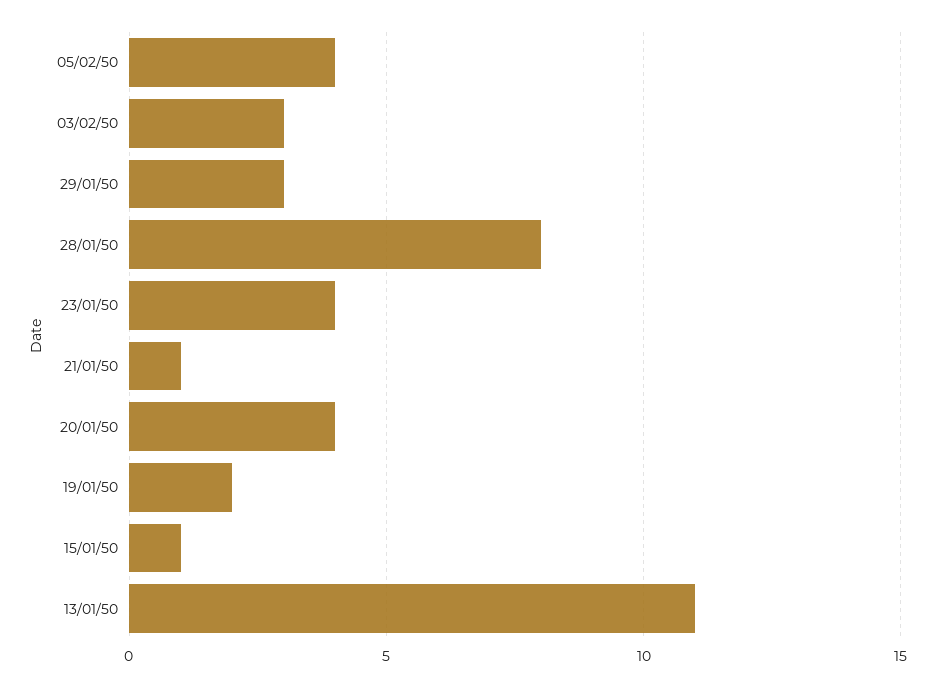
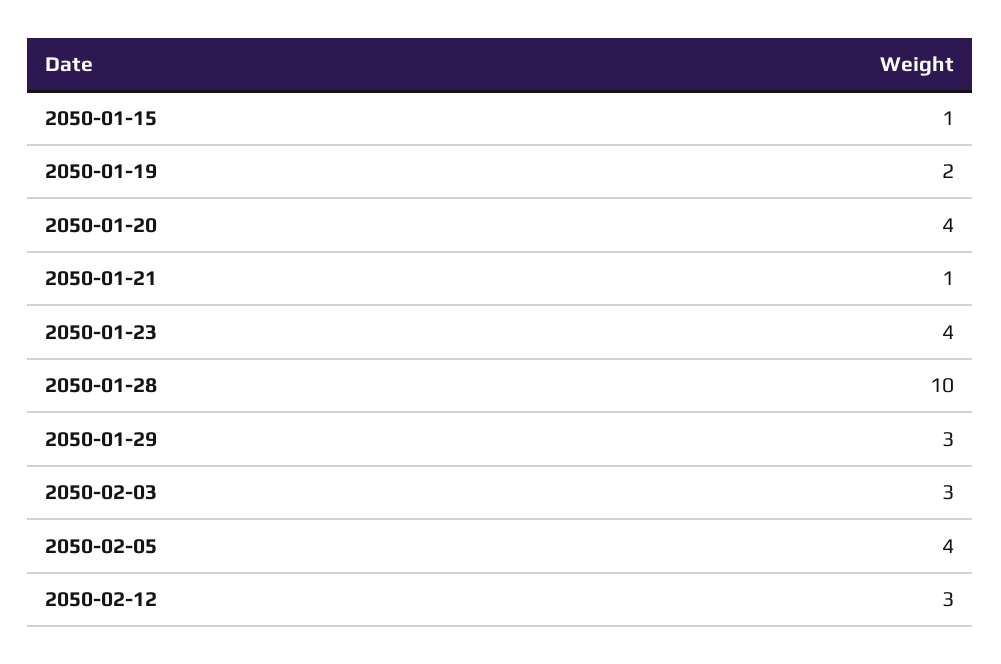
28/01/50: 8 -> 10
13/01/50: 11 -> none
2050-02-12: none -> 3

